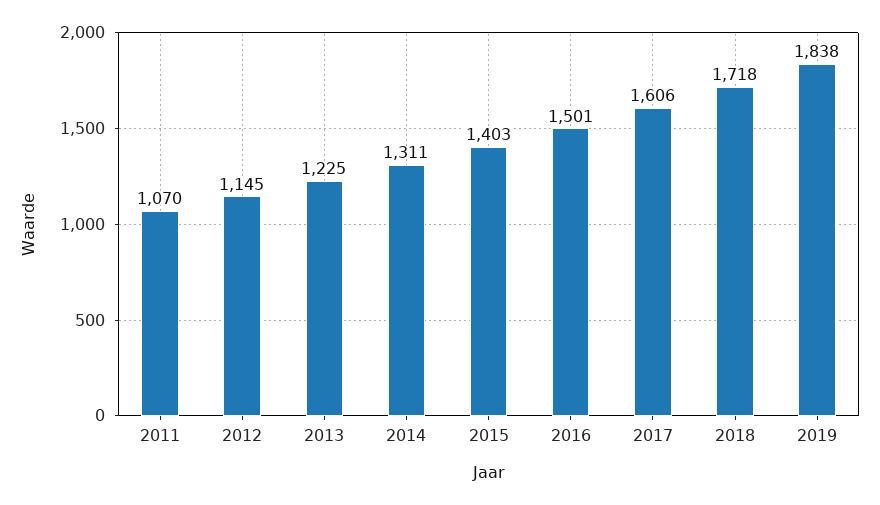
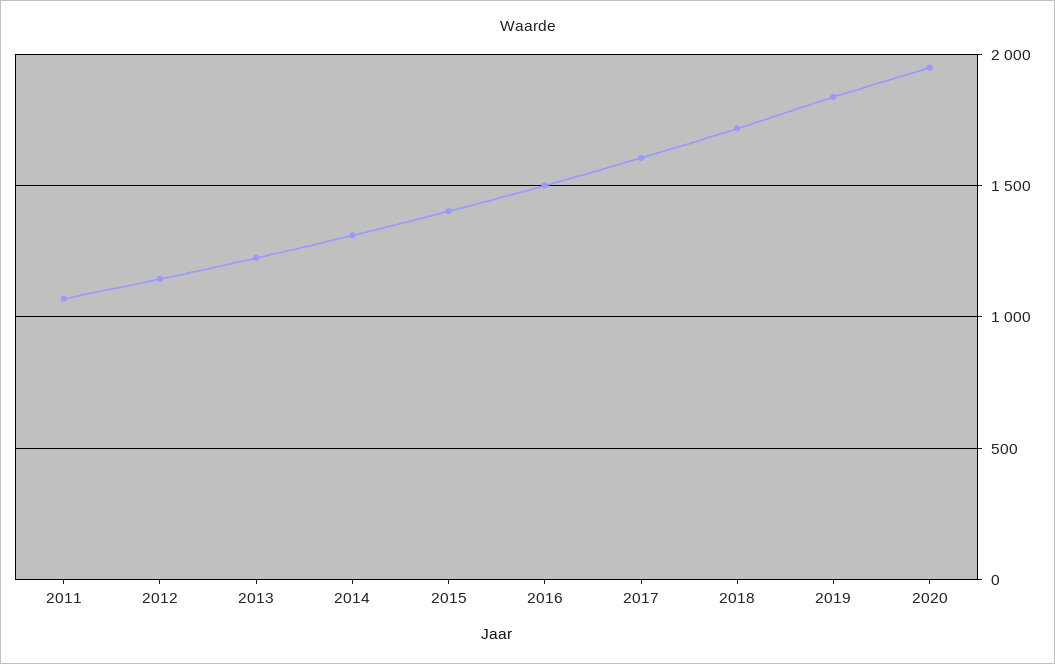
2020: none -> 1950

